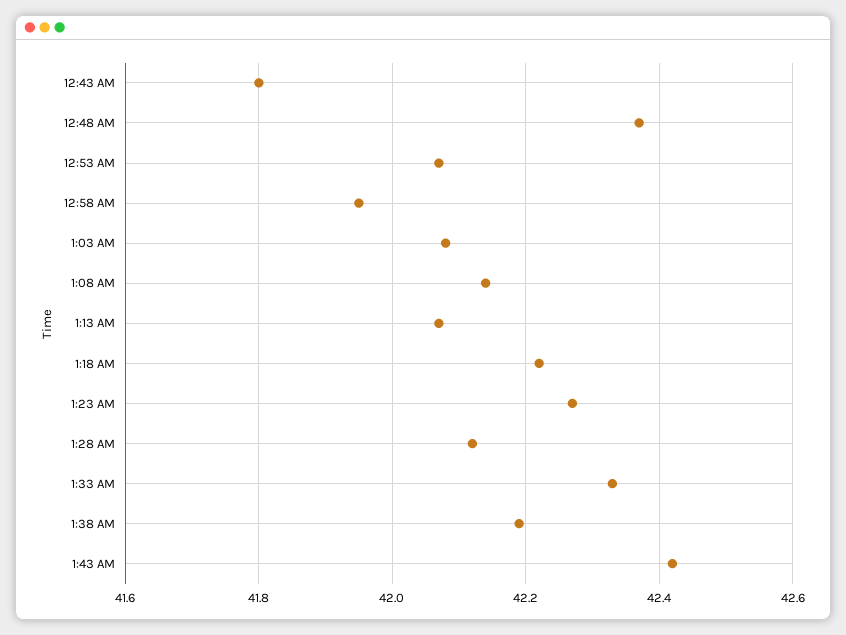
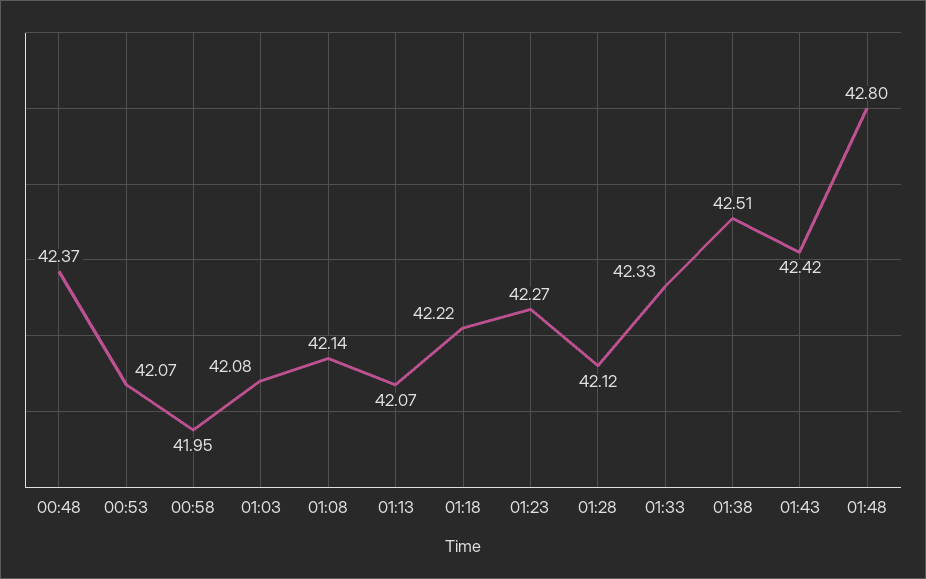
12:43 AM: 41.8 -> none
1:38 AM: 42.2 -> 42.51
01:48: none -> 42.8

